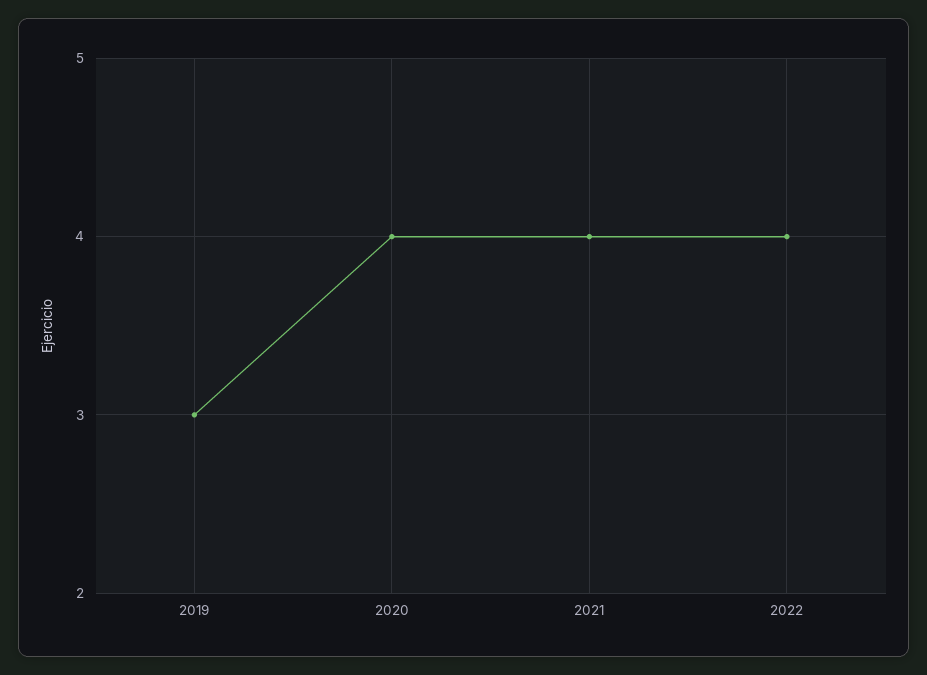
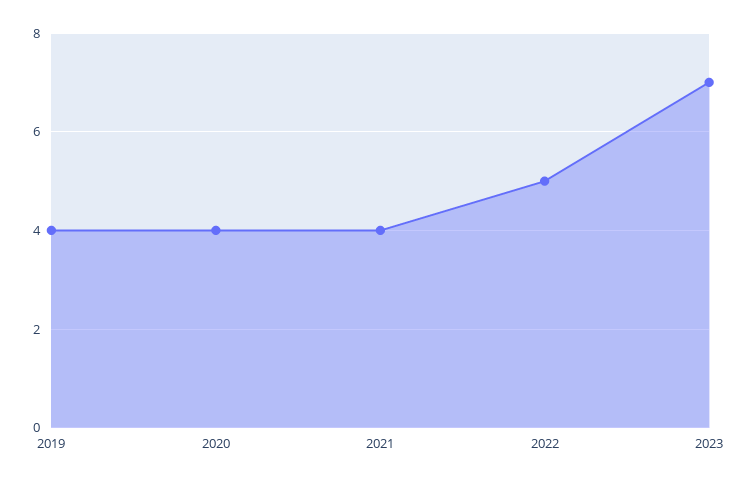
2019: 3 -> 4
2022: 4 -> 5
2023: none -> 7

